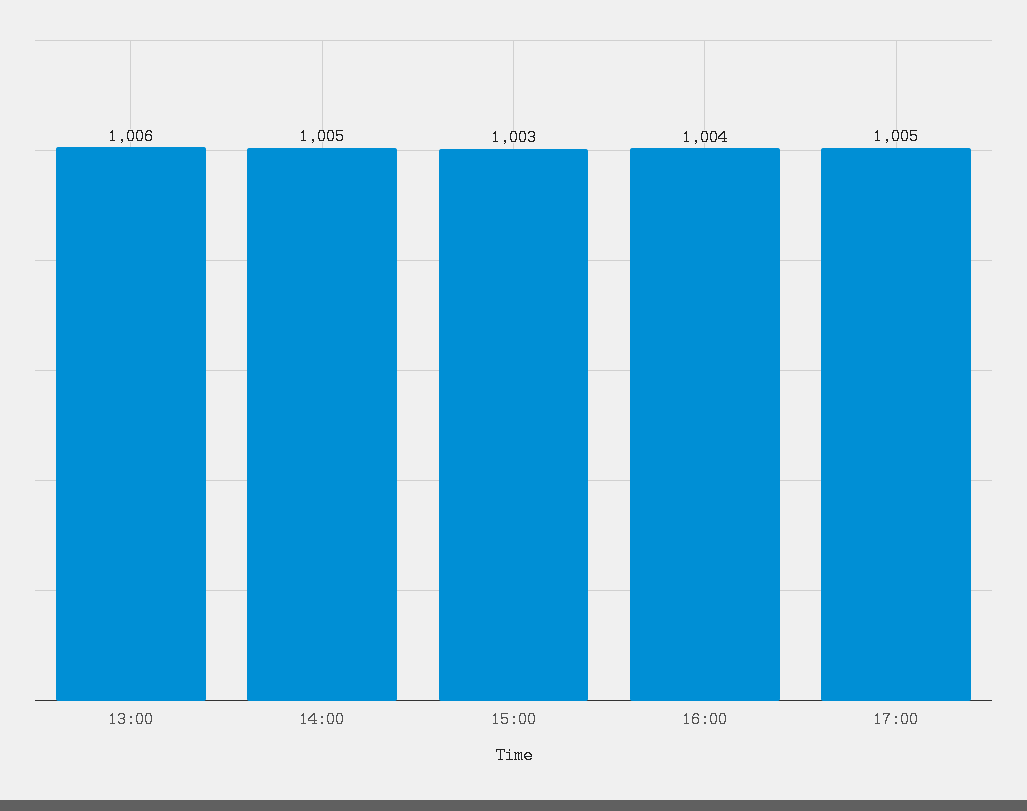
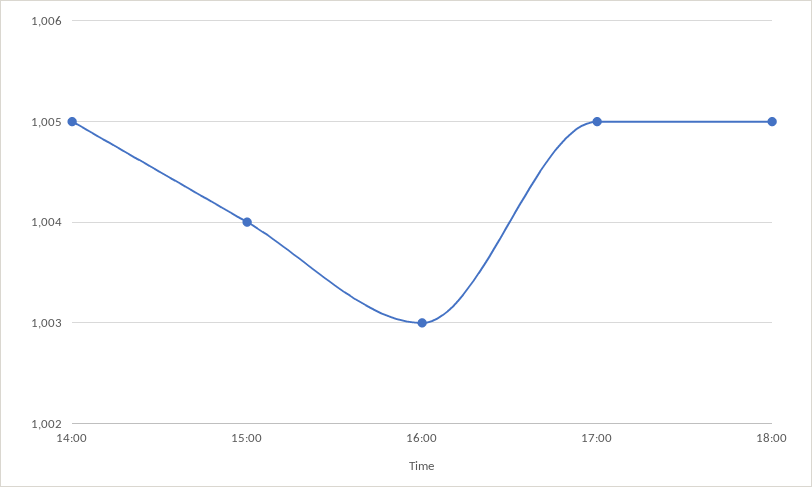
13:00: 1006 -> none
15:00: 1003 -> 1004
16:00: 1004 -> 1003
18:00: none -> 1005

